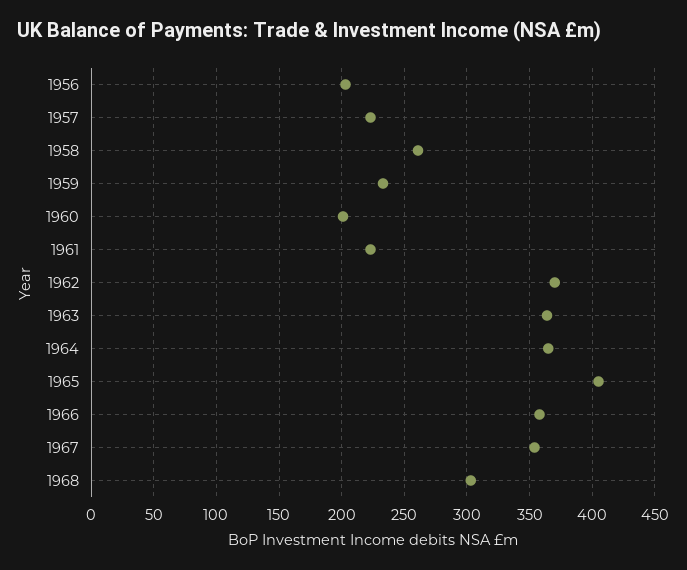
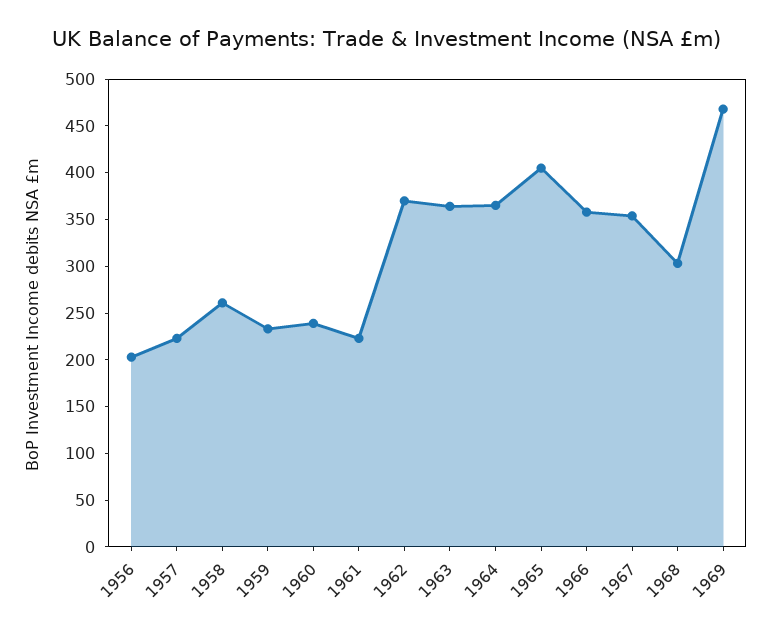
1960: 200 -> 240
1969: none -> 470

